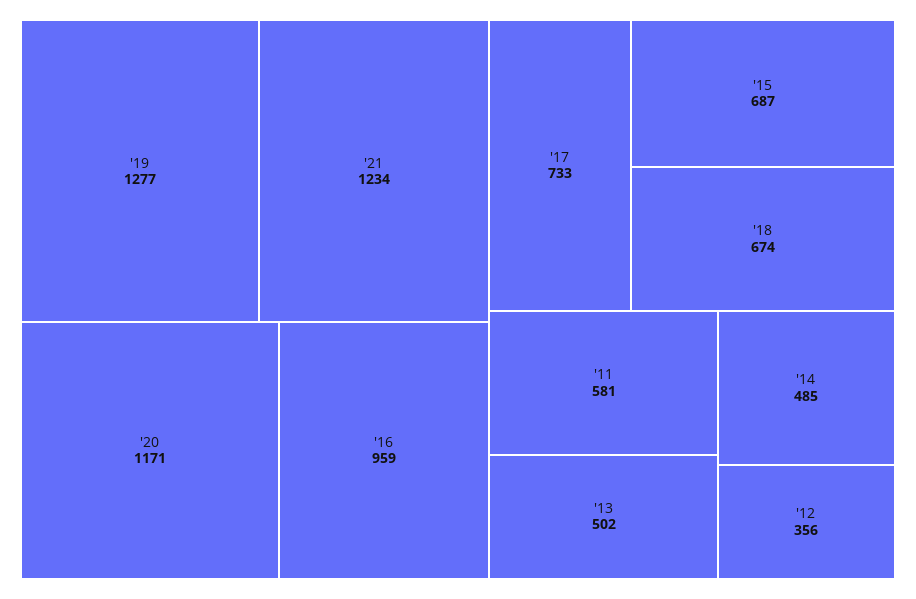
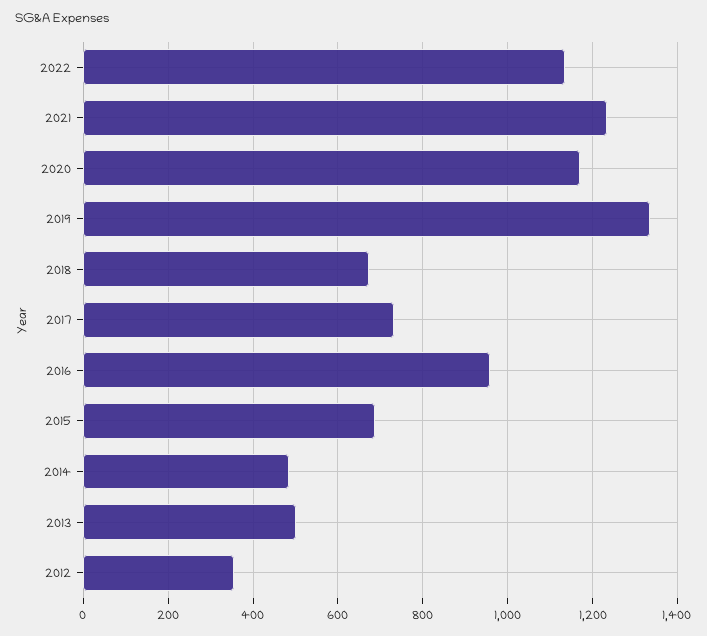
'19: 1277 -> 1340
'11: 581 -> none
2022: none -> 1140

